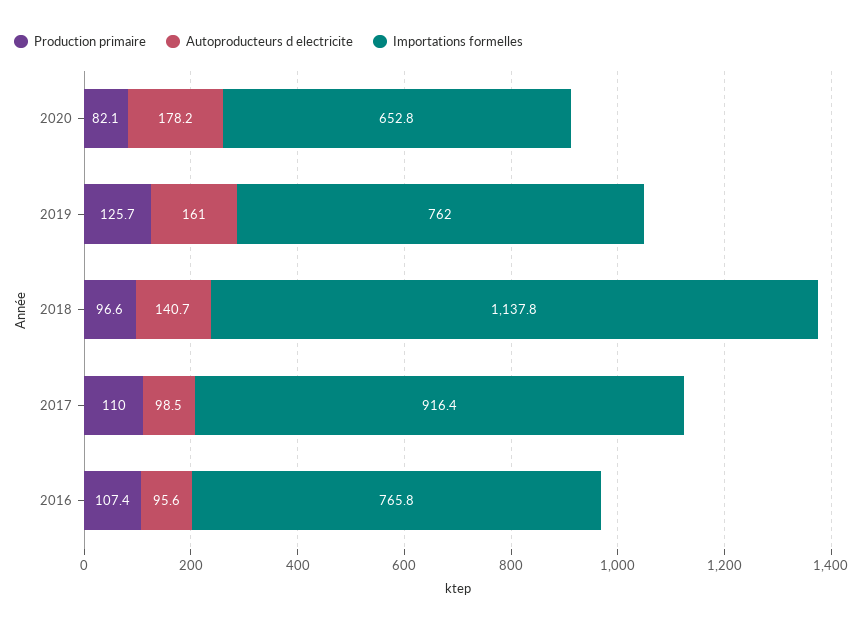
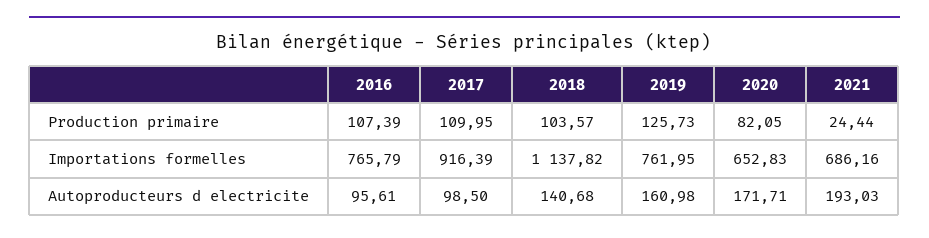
Autoproducteurs d electricite, 2020: 178.2 -> 171.71
Production primaire, 2018: 96.6 -> 103.57
Production primaire, 2021: none -> 24.44
Importations formelles, 2021: none -> 686.16
Autoproducteurs d electricite, 2021: none -> 193.03

